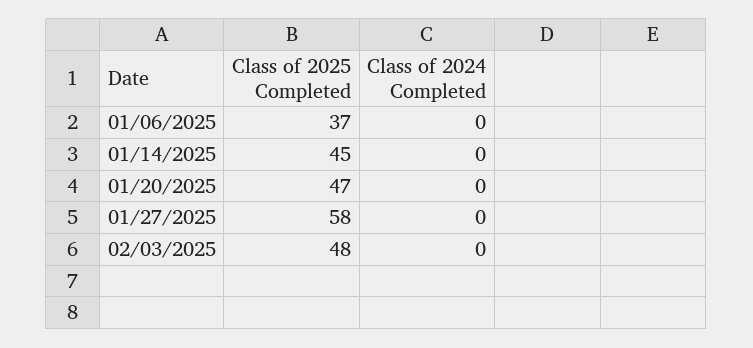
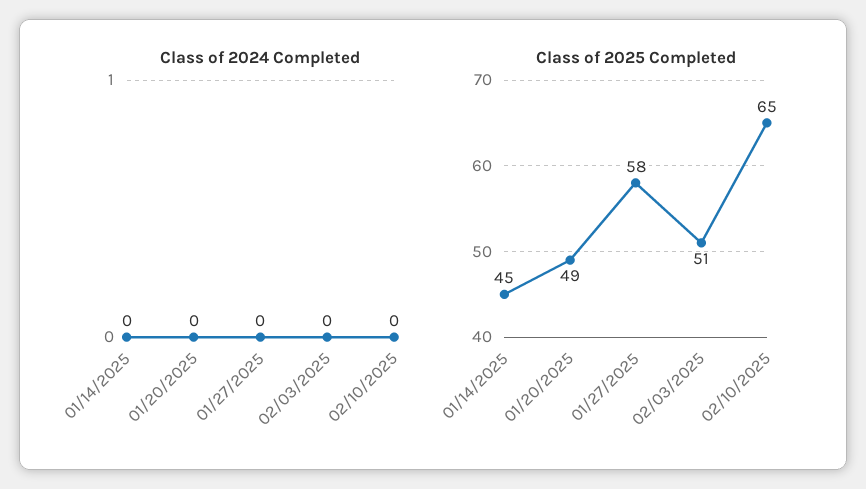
Class of 2025 Completed, 01/06/2025: 37 -> none
Class of 2024 Completed, 01/06/2025: 0 -> none
Class of 2025 Completed, 01/20/2025: 47 -> 49
Class of 2025 Completed, 02/03/2025: 48 -> 51
Class of 2024 Completed, 02/10/2025: none -> 0
Class of 2025 Completed, 02/10/2025: none -> 65

